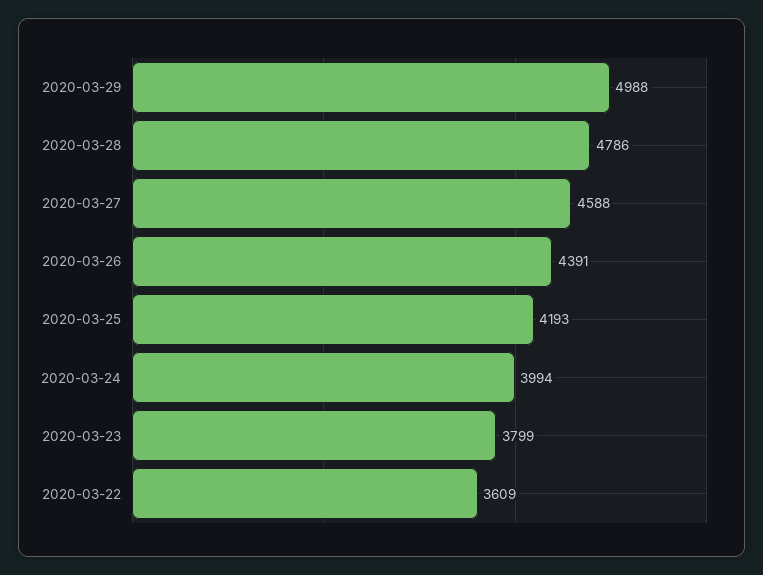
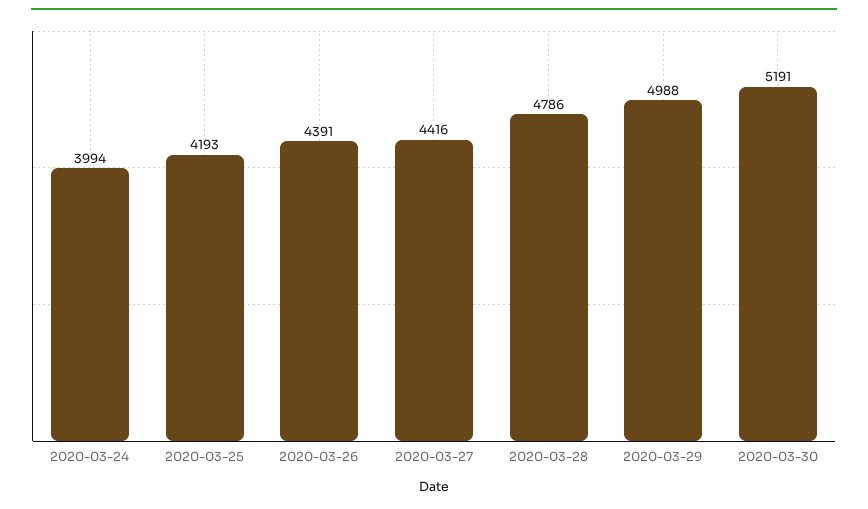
2020-03-27: 4588 -> 4416
2020-03-23: 3799 -> none
2020-03-22: 3609 -> none
2020-03-30: none -> 5191

